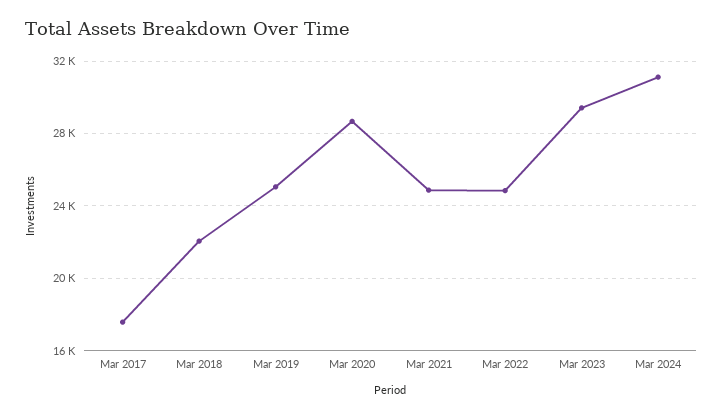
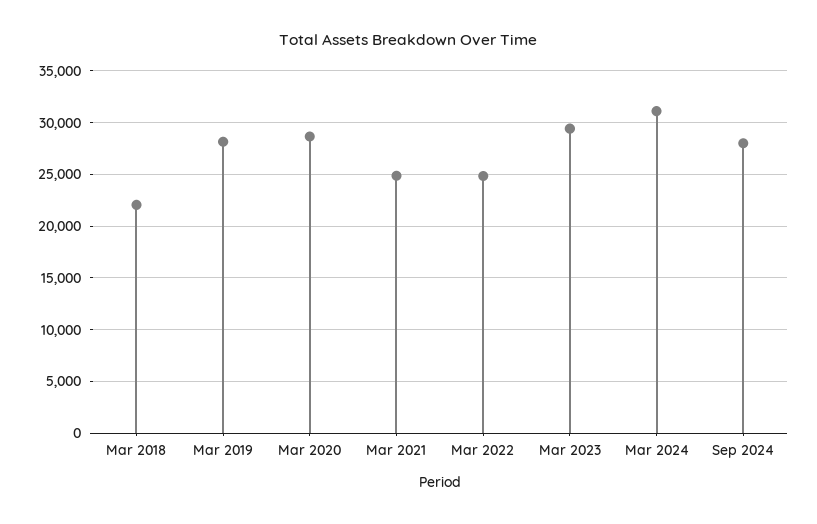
Mar 2017: 17500 -> none
Mar 2019: 25000 -> 28000
Sep 2024: none -> 28000

